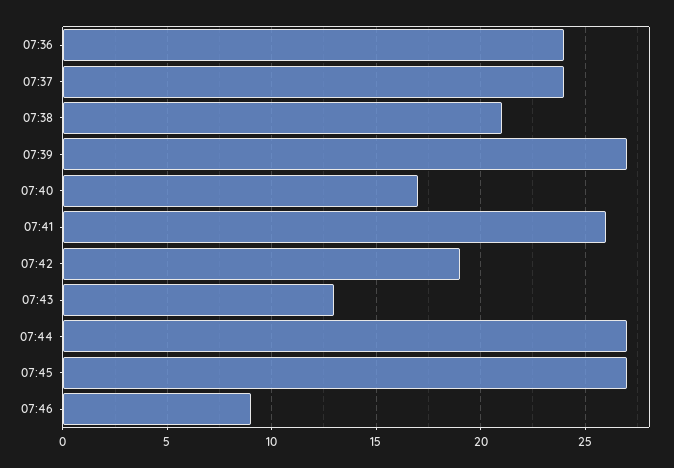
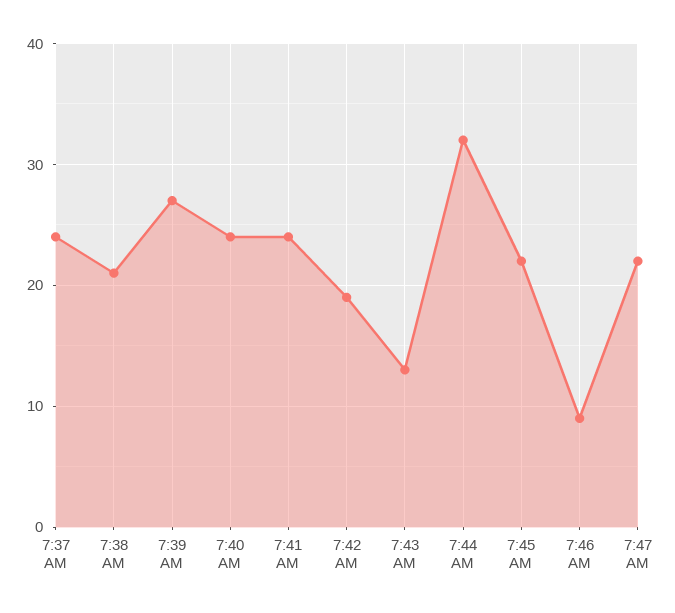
07:36: 24 -> none
07:40: 17 -> 24
07:41: 26 -> 24
07:44: 27 -> 32
07:45: 27 -> 22
7:47 AM: none -> 22

